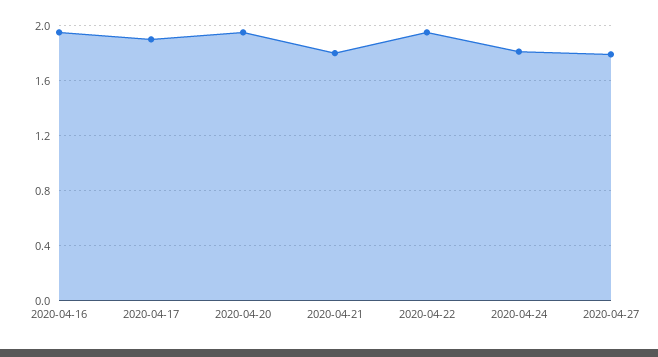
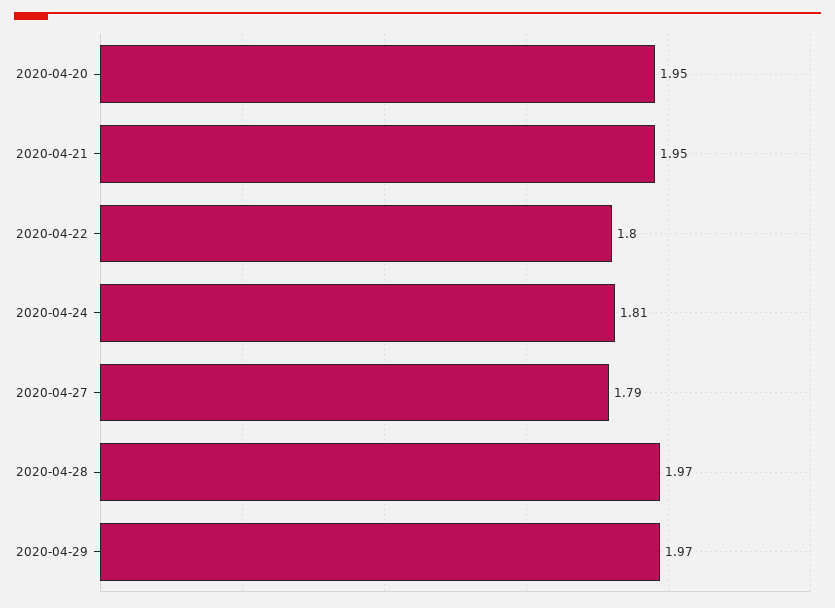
2020-04-16: 1.95 -> none
2020-04-17: 1.9 -> none
2020-04-21: 1.8 -> 1.95
2020-04-22: 1.95 -> 1.8
2020-04-28: none -> 1.97
2020-04-29: none -> 1.97

